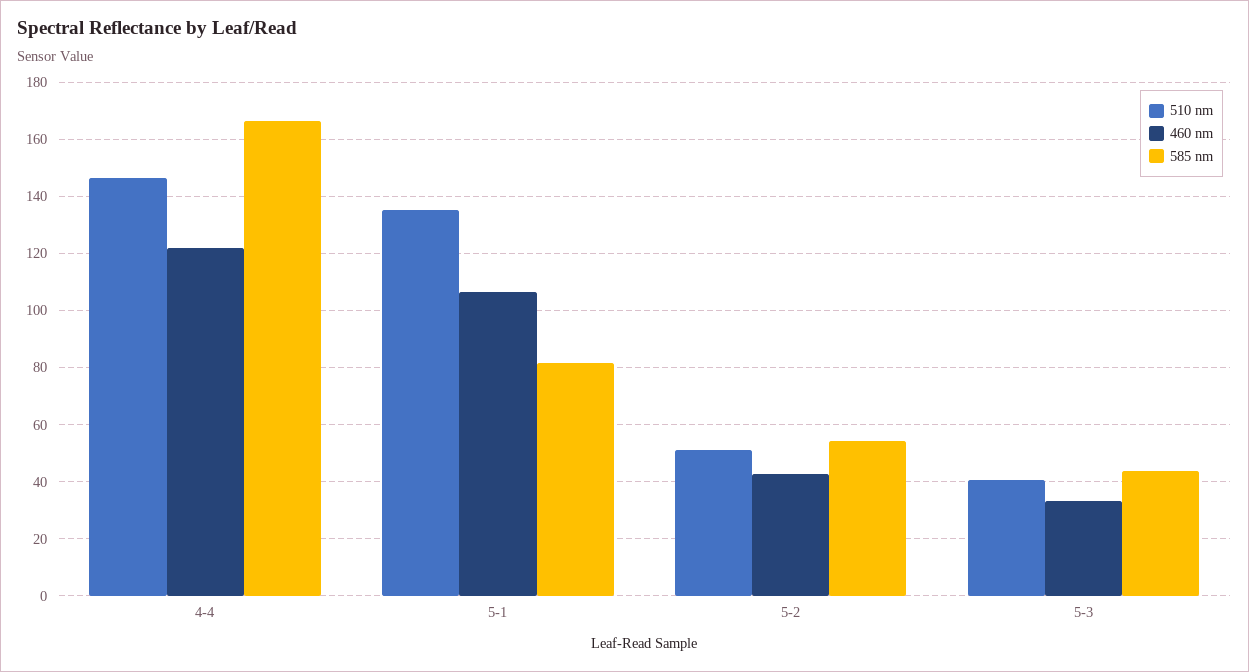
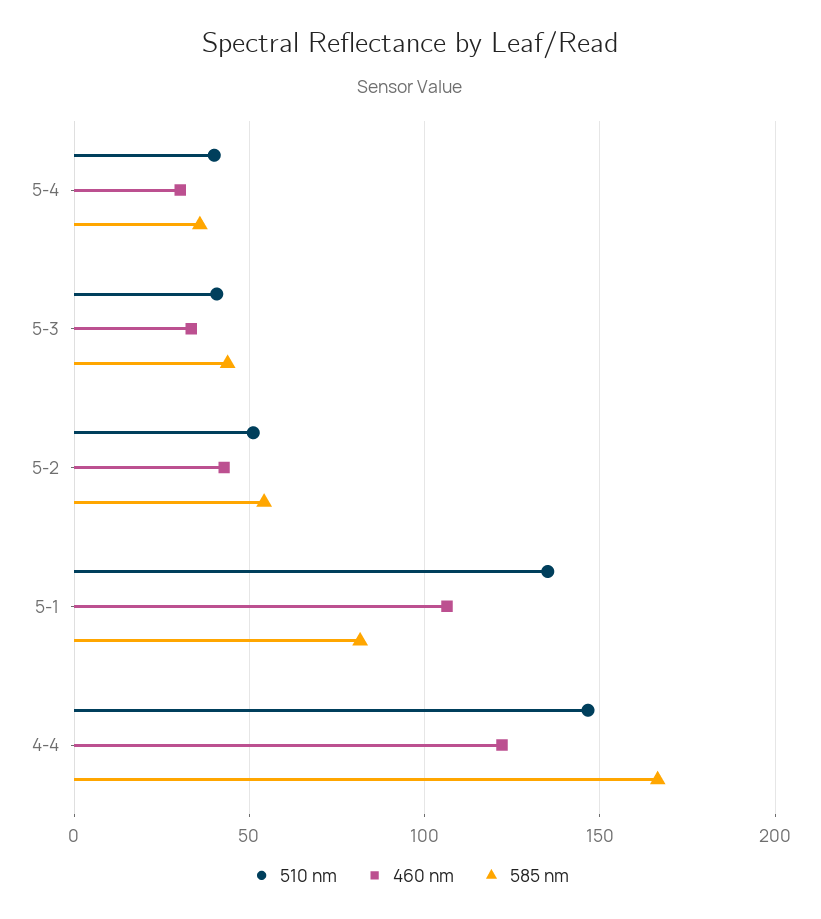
510 nm, 5-4: none -> 40
460 nm, 5-4: none -> 30
585 nm, 5-4: none -> 35

